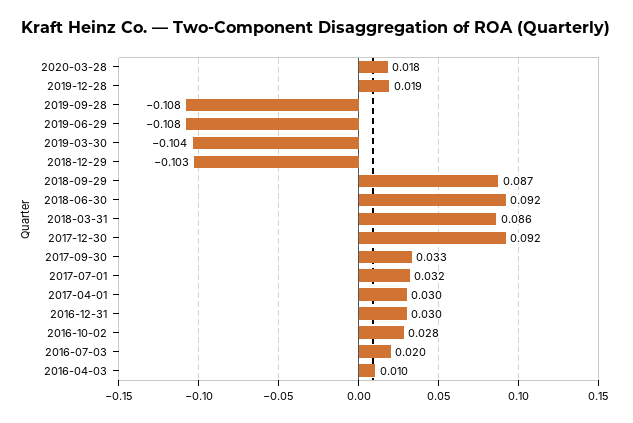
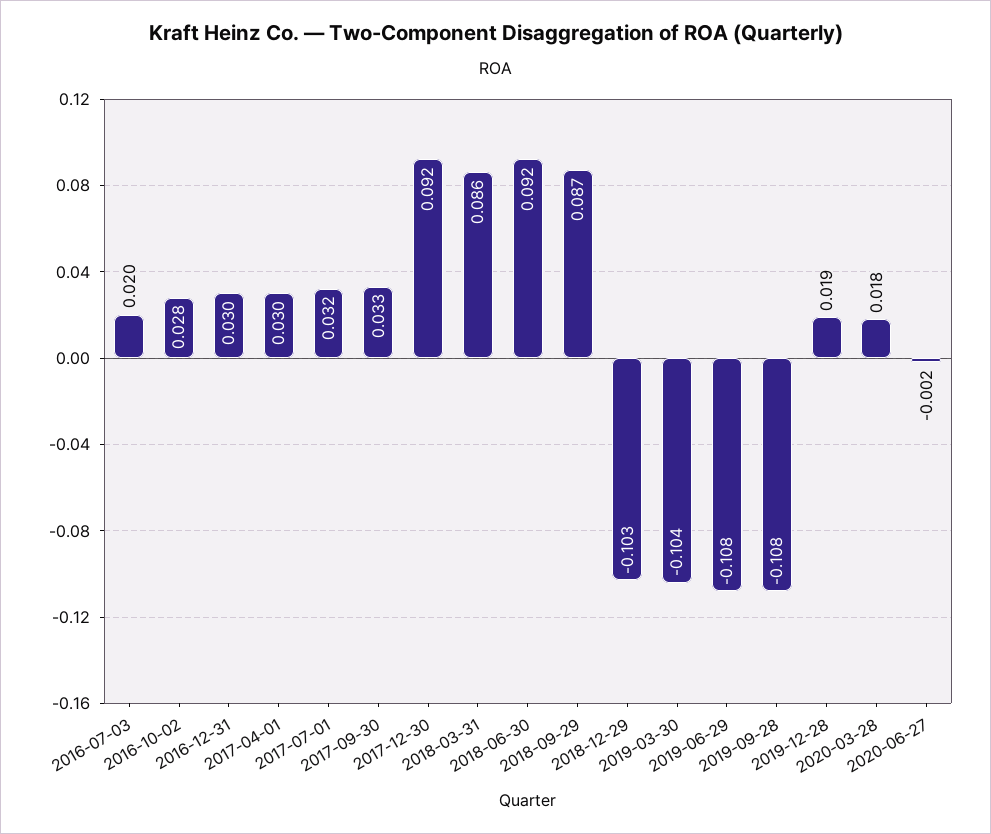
2016-04-03: 0.01 -> none
2020-06-27: none -> -0.002

